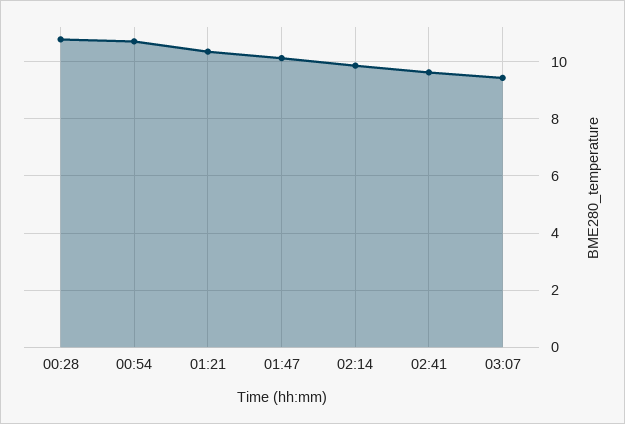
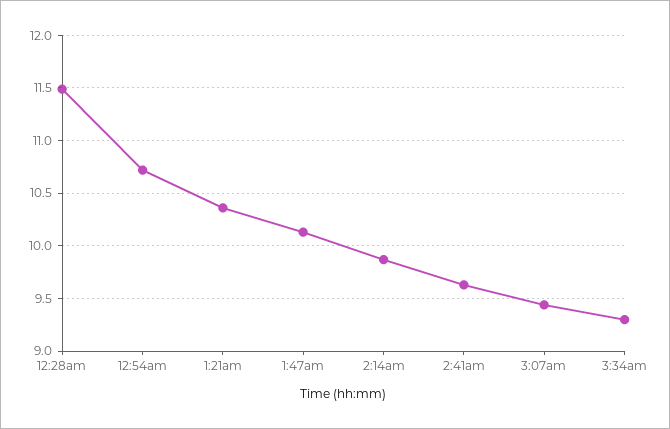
00:28: 10.75 -> 11.5
3:34am: none -> 9.3

